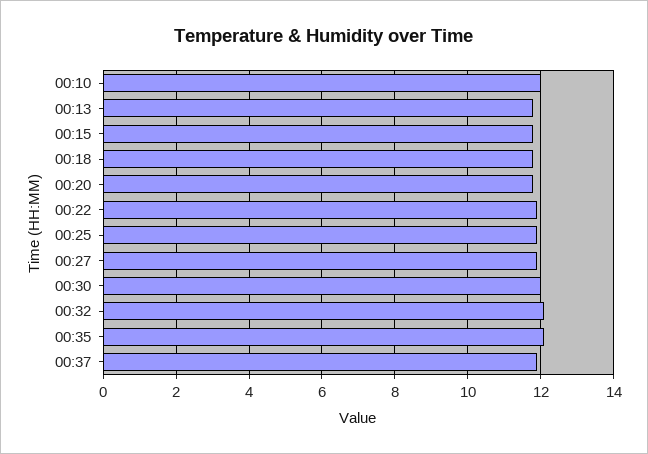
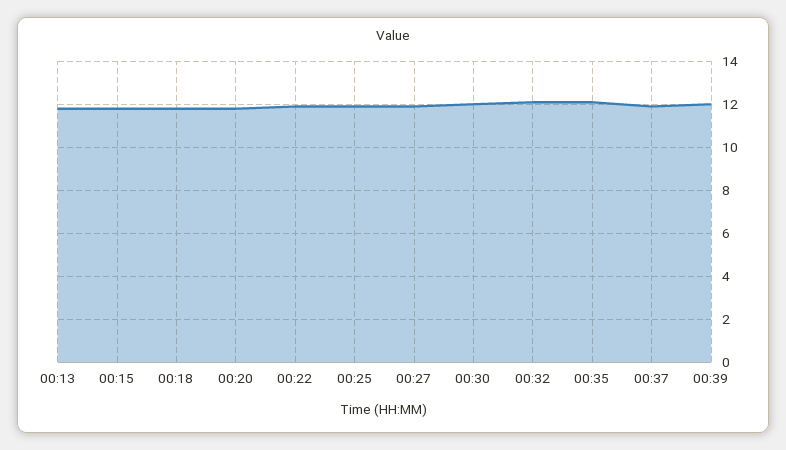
00:10: 12 -> none
00:39: none -> 12

